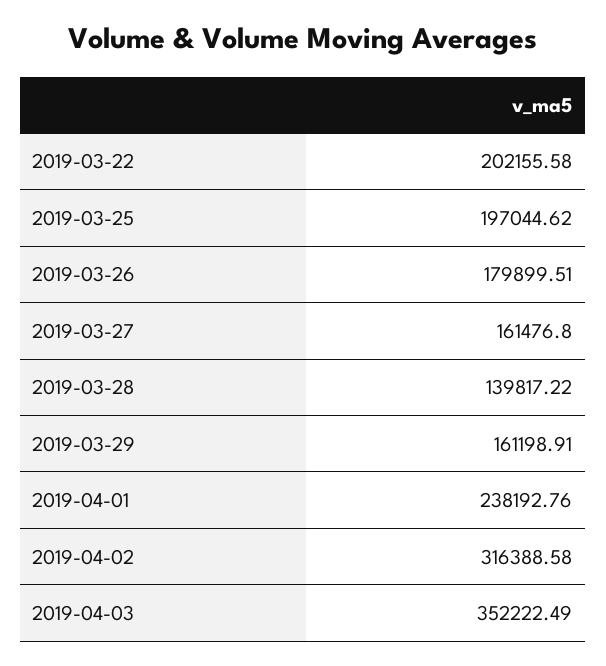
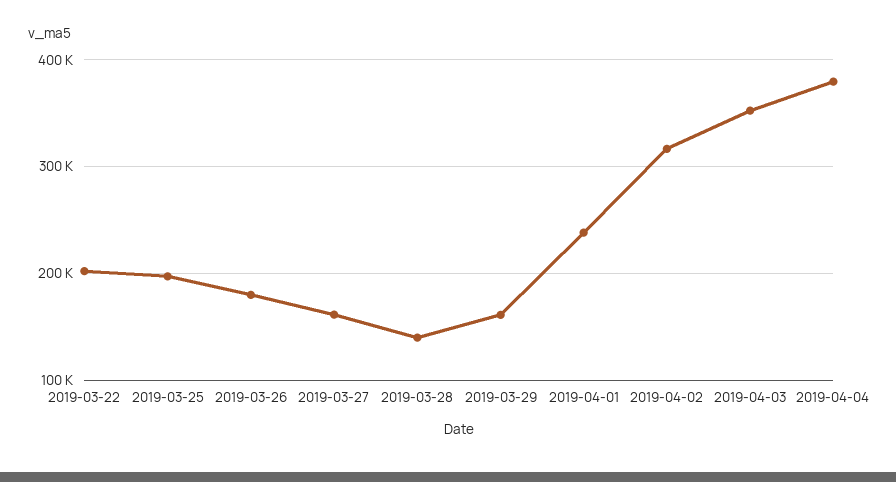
2019-04-04: none -> 380000

